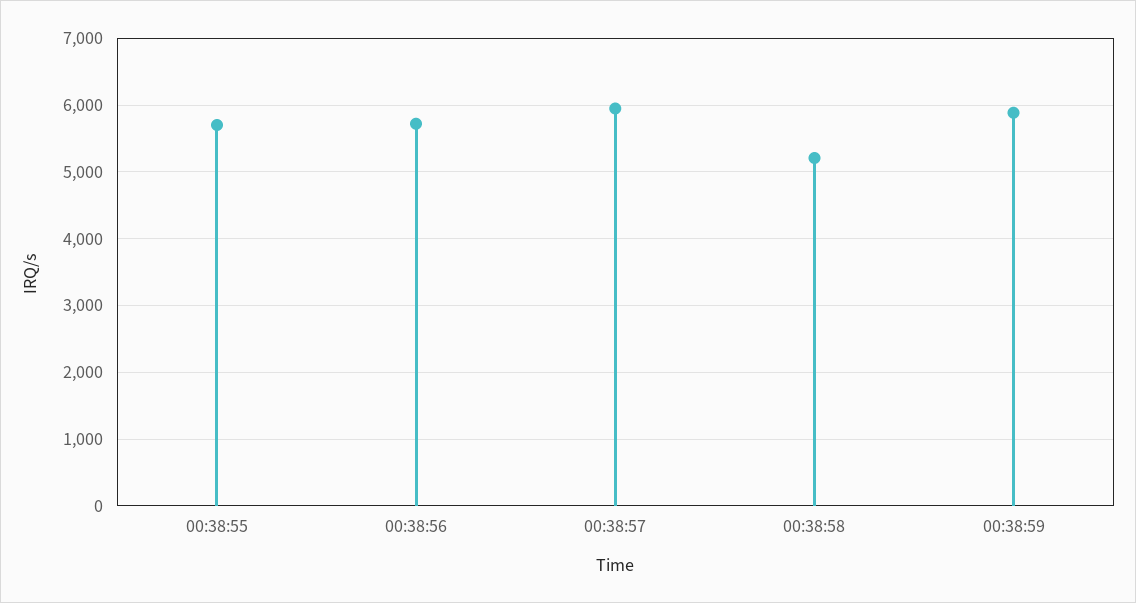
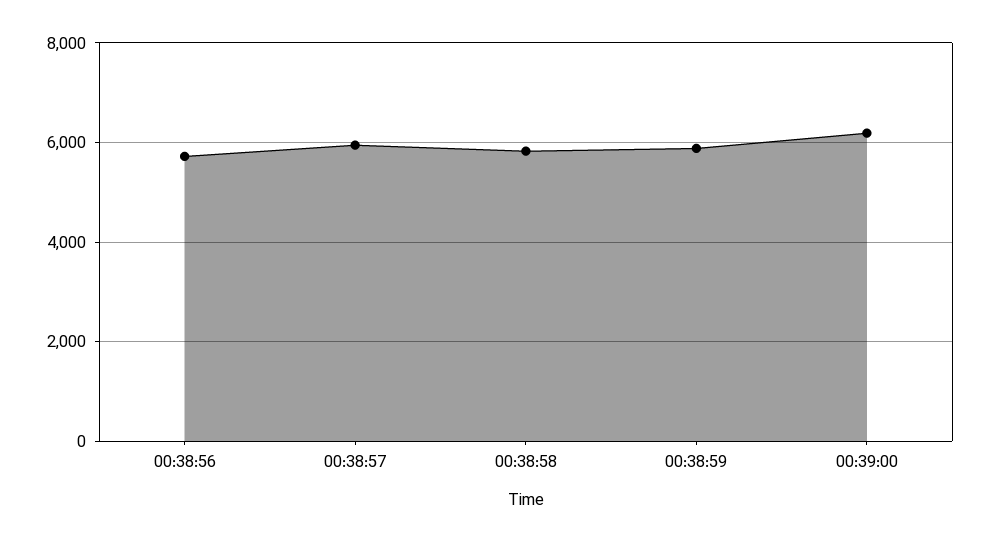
00:38:55: 5700 -> none
00:38:58: 5200 -> 5800
00:39:00: none -> 6200

